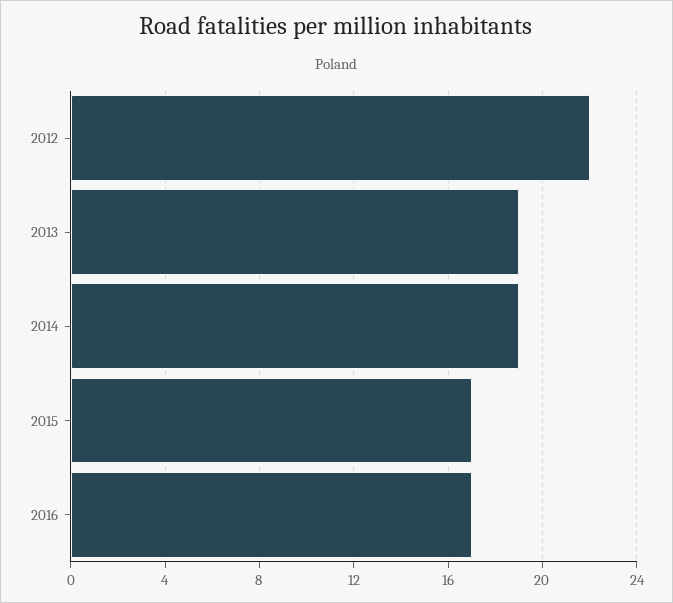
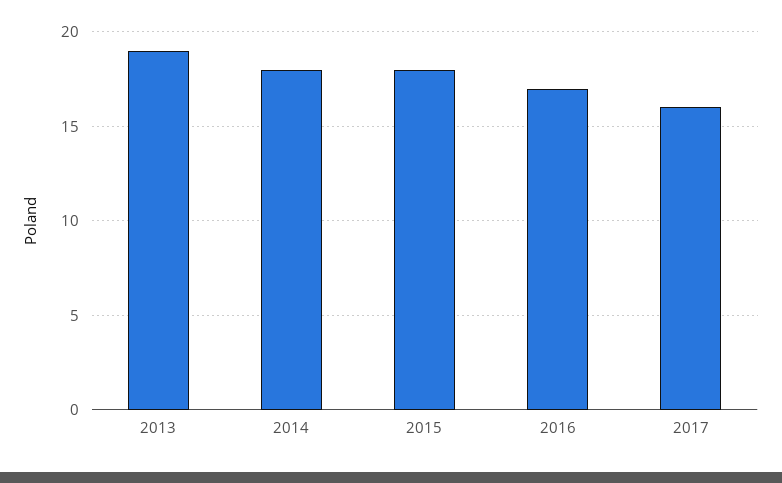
2012: 22 -> none
2014: 19 -> 18
2015: 17 -> 18
2017: none -> 16

